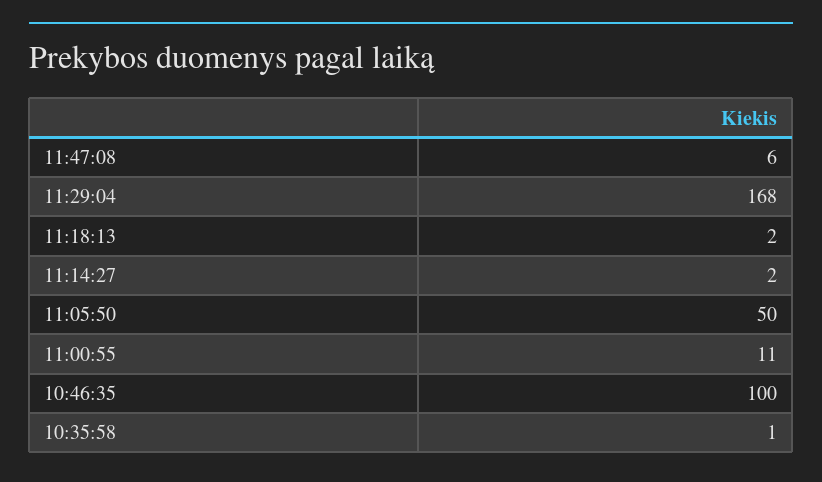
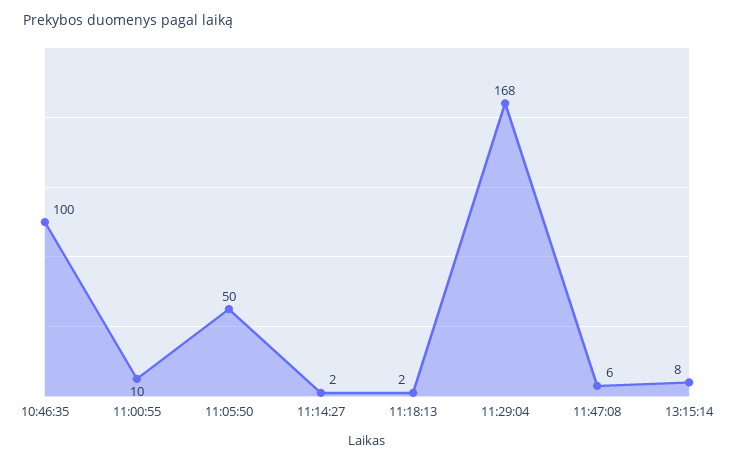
11:00:55: 11 -> 10
10:35:58: 1 -> none
13:15:14: none -> 8

